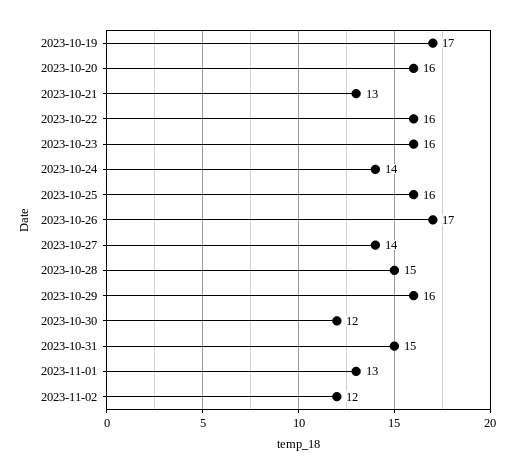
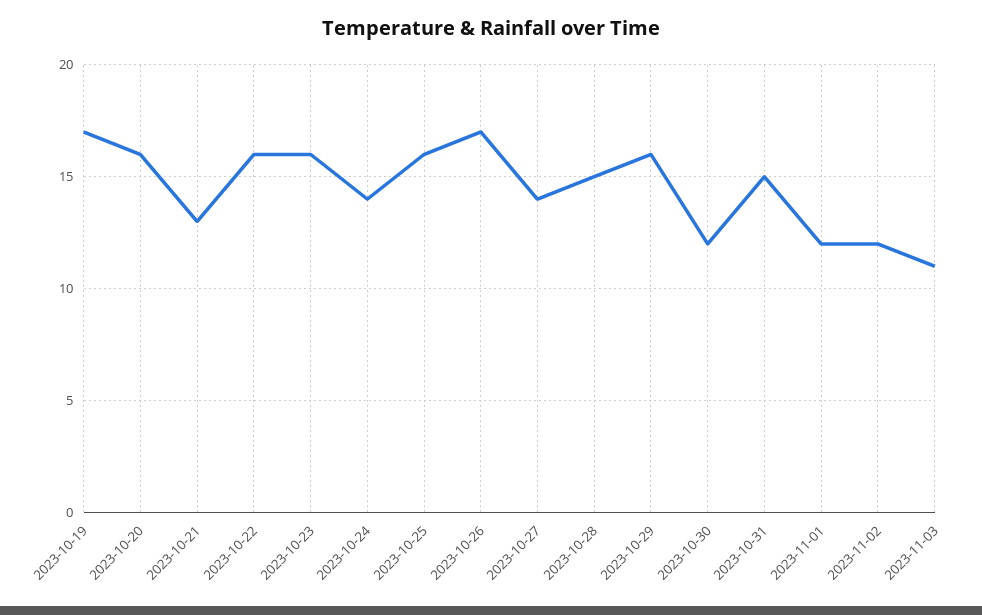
2023-11-01: 13 -> 12
2023-11-03: none -> 11

